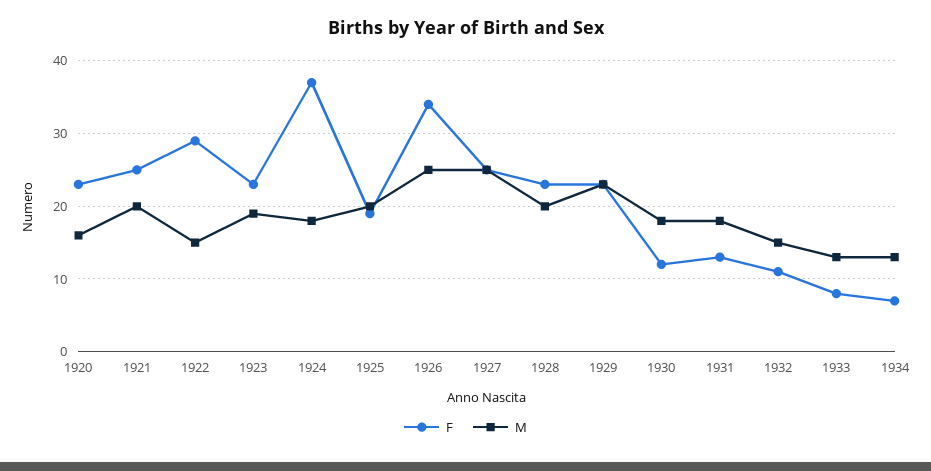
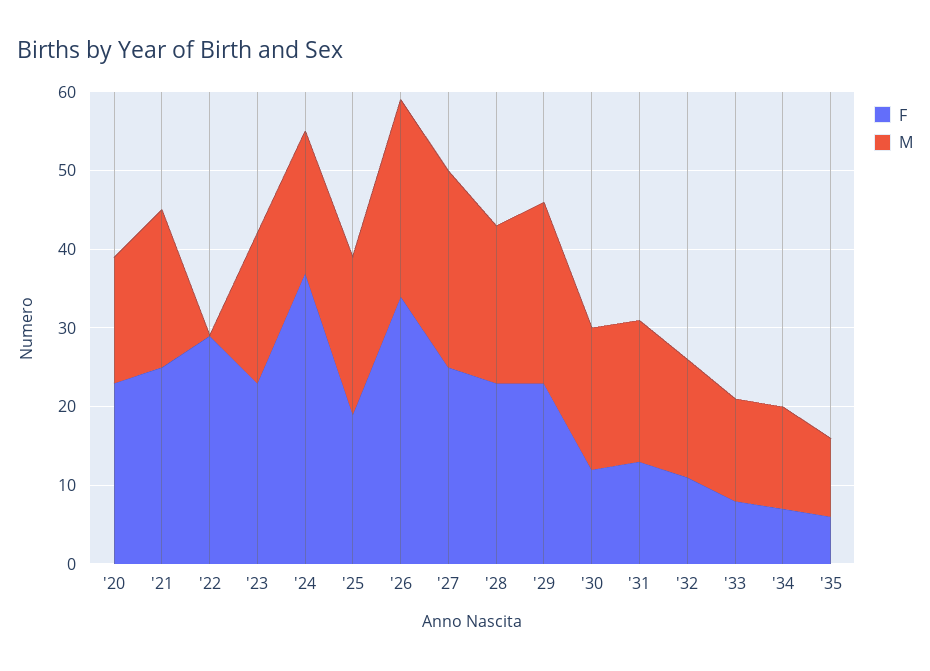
M, 1922: 15 -> 0
F, '35: none -> 5
M, '35: none -> 10

